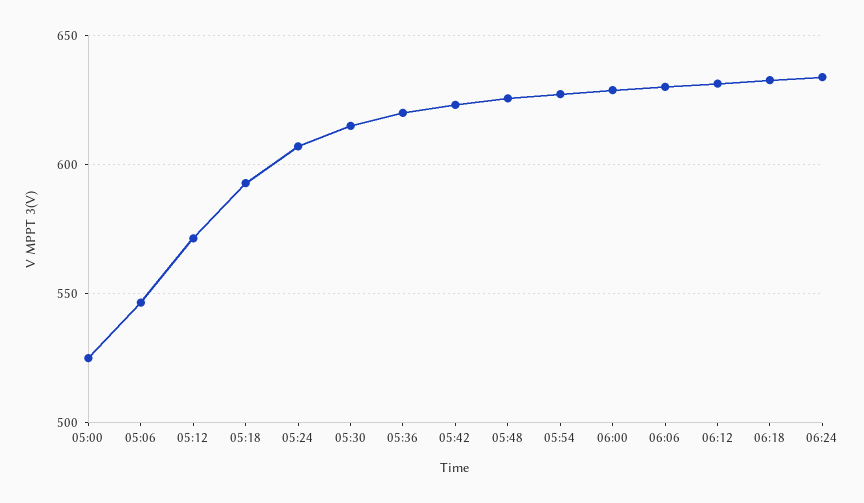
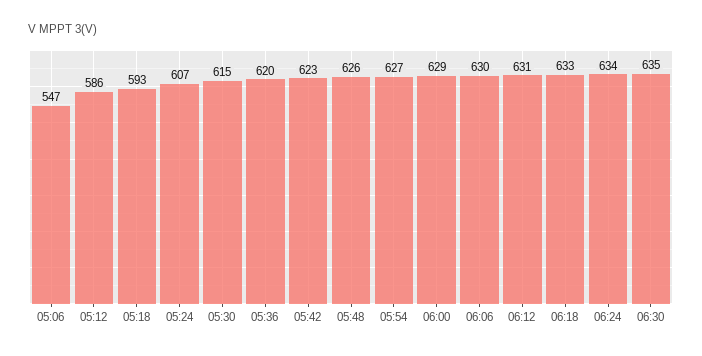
05:00: 525 -> none
05:12: 570 -> 586
06:30: none -> 635

